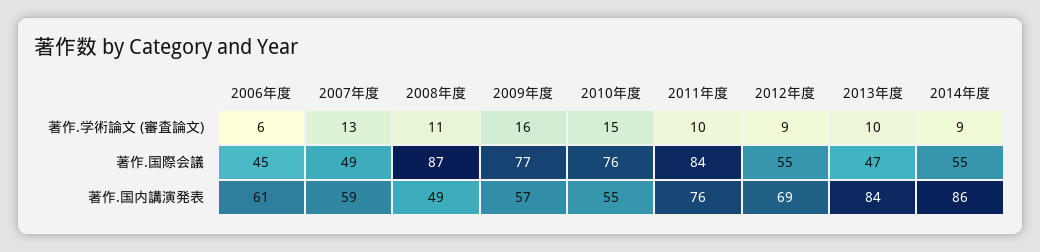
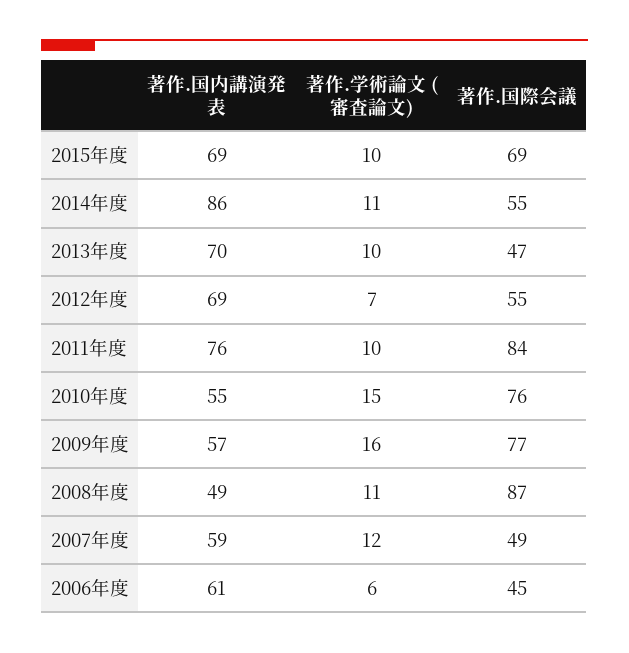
2007年度, 著作.学術論文 (審査論文): 13 -> 12
2012年度, 著作.学術論文 (審査論文): 9 -> 7
2014年度, 著作.学術論文 (審査論文): 9 -> 11
2013年度, 著作.国内講演発表: 84 -> 70
2015年度, 著作.国内講演発表: none -> 69
2015年度, 著作.学術論文 (審査論文): none -> 10
2015年度, 著作.国際会議: none -> 69

